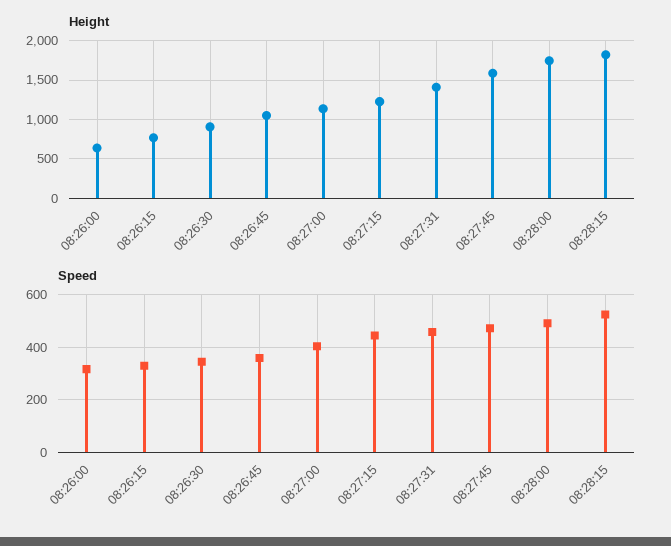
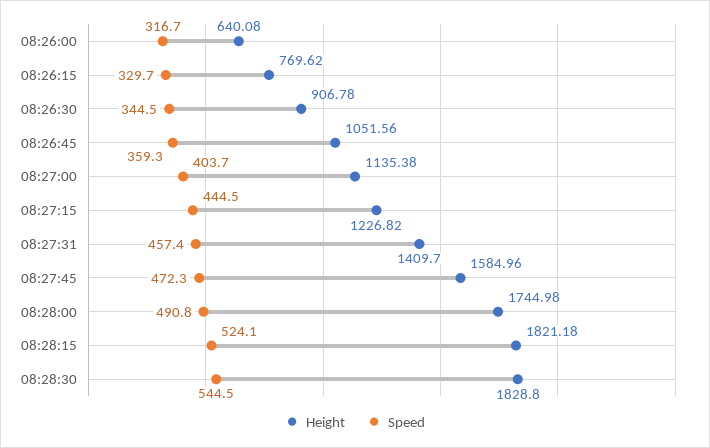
Height, 08:28:30: none -> 1828.8
Speed, 08:28:30: none -> 544.5

